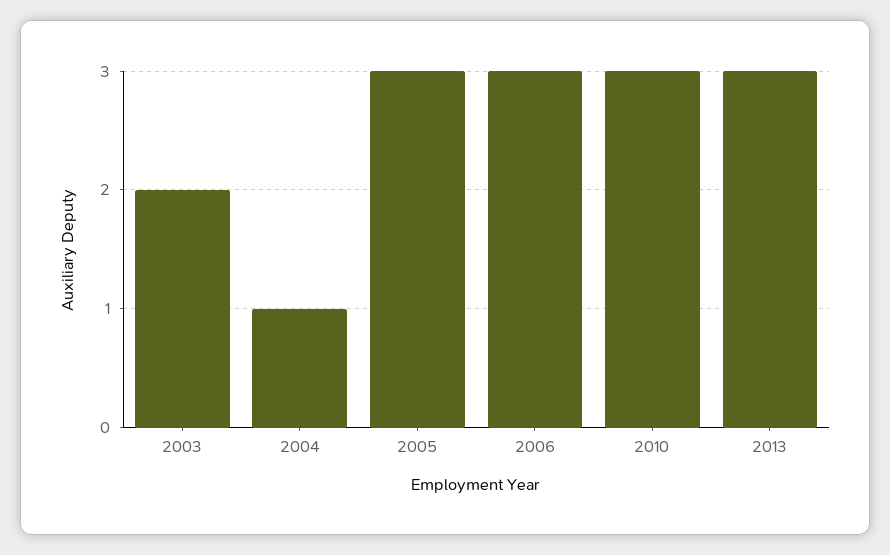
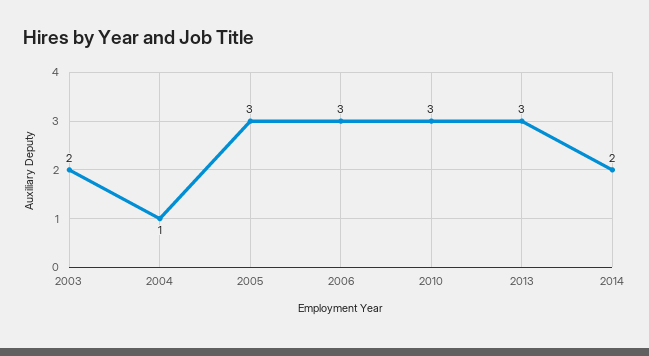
2014: none -> 2

